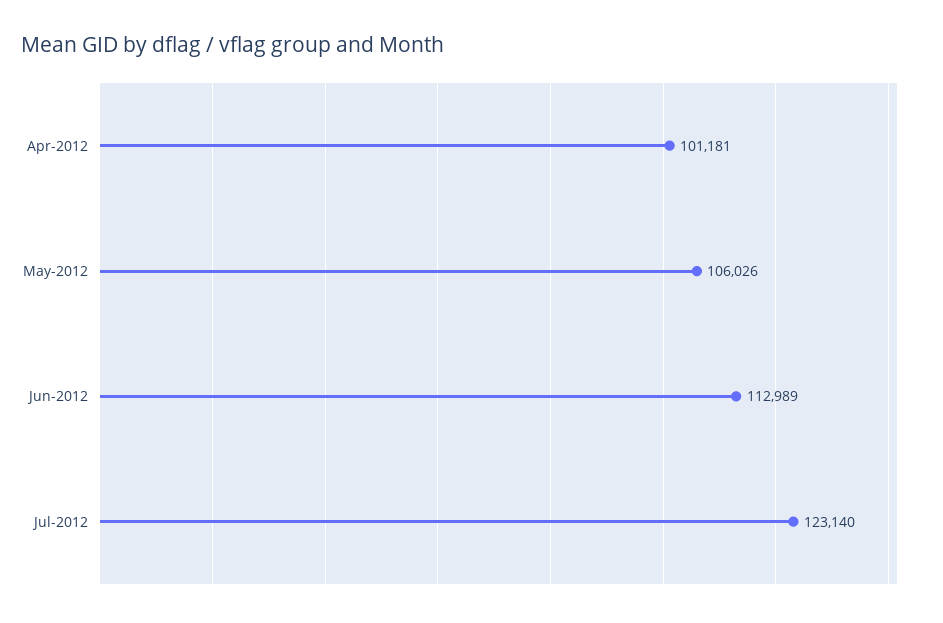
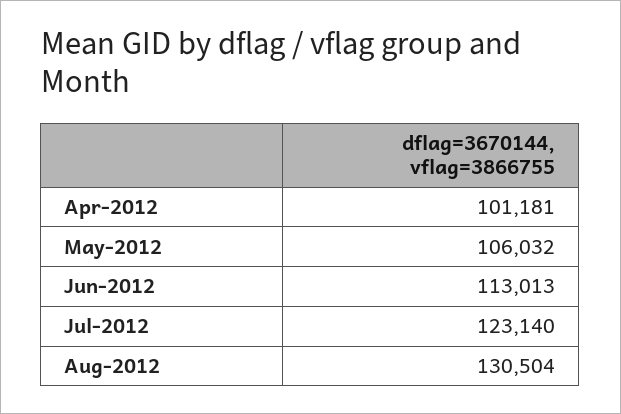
May-2012: 106026 -> 106032
Jun-2012: 112989 -> 113013
Aug-2012: none -> 130504

